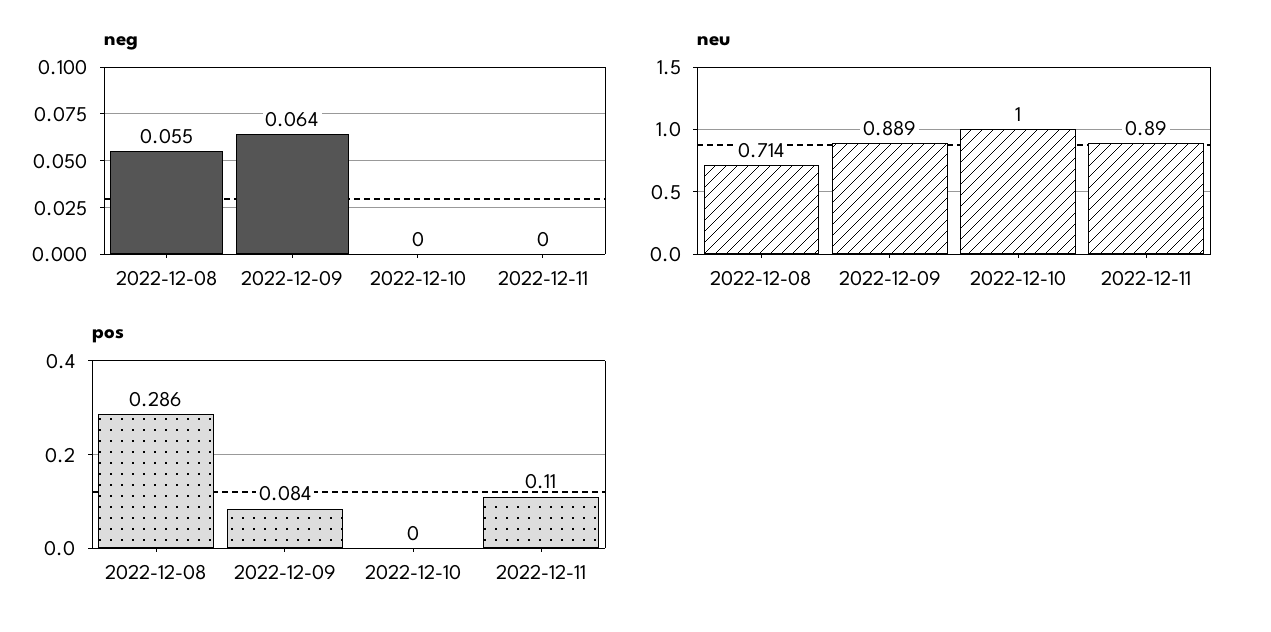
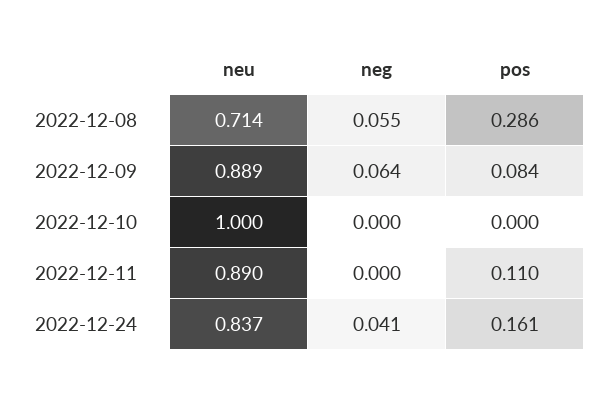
neu, 2022-12-24: none -> 0.837
neg, 2022-12-24: none -> 0.041
pos, 2022-12-24: none -> 0.161

